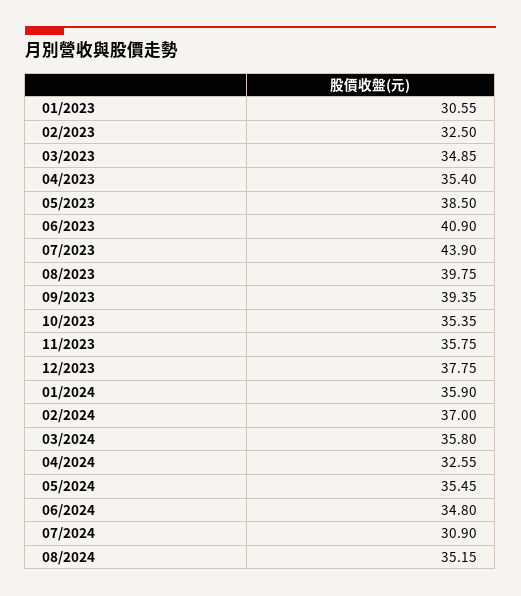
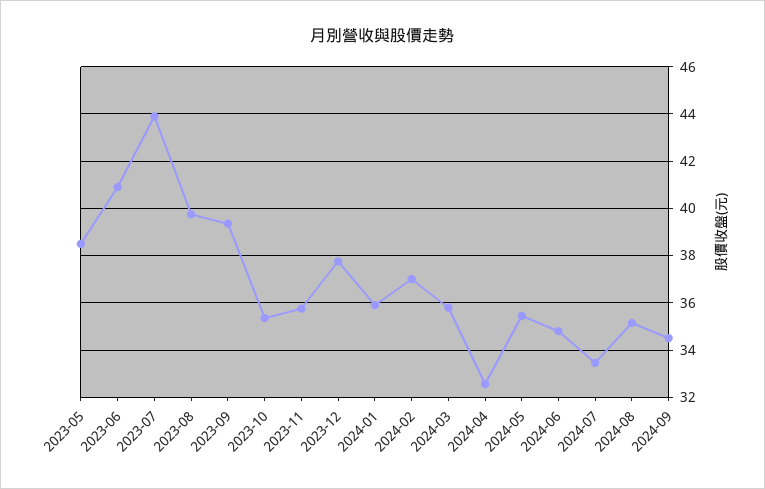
01/2023: 30.55 -> none
02/2023: 32.5 -> none
03/2023: 34.85 -> none
04/2023: 35.4 -> none
07/2024: 30.9 -> 33.5
2024-09: none -> 34.5

